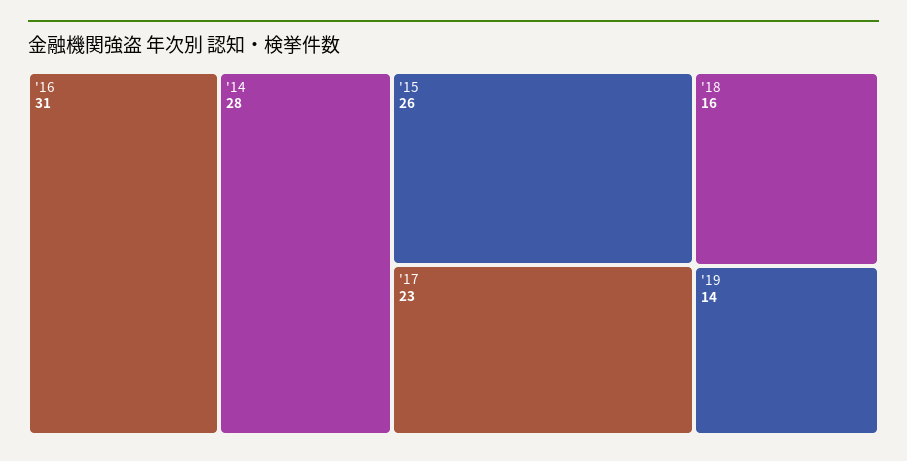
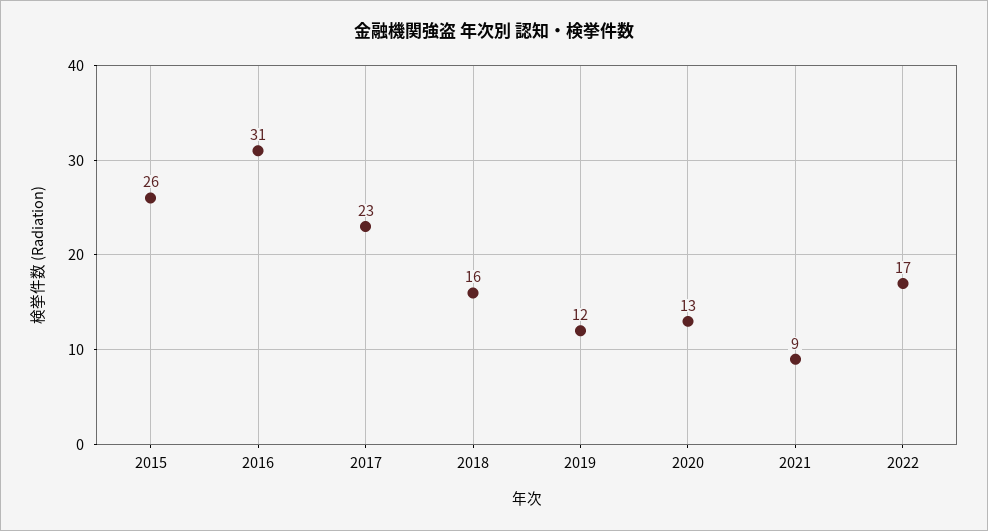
'14: 28 -> none
'19: 14 -> 12
2020: none -> 13
2021: none -> 9
2022: none -> 17

